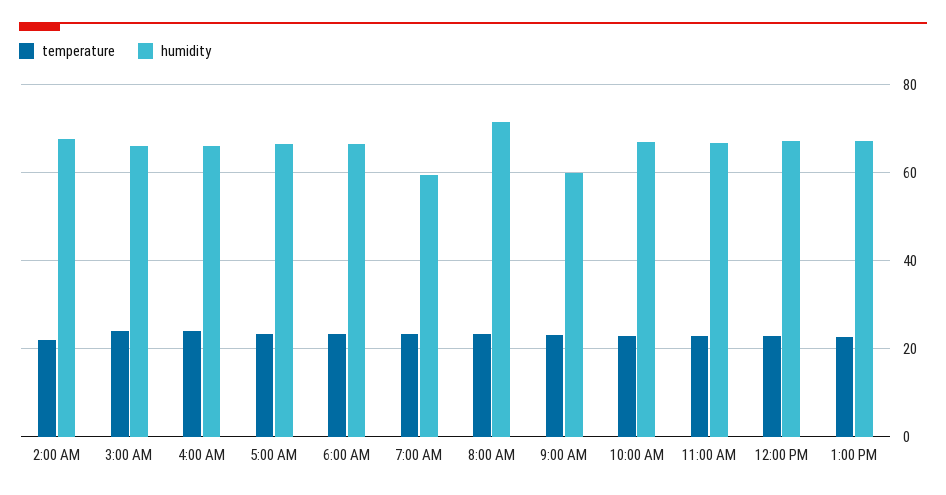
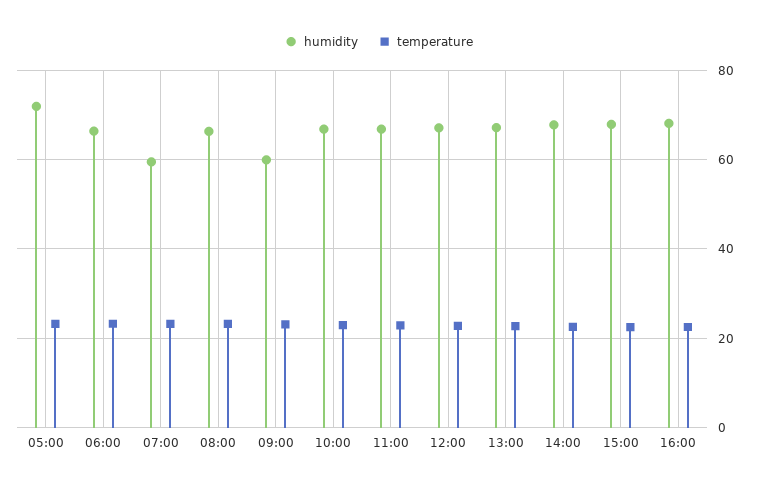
temperature, 2:00 AM: 22 -> none
humidity, 2:00 AM: 68 -> none
temperature, 3:00 AM: 24 -> none
humidity, 3:00 AM: 66 -> none
temperature, 4:00 AM: 24 -> none
humidity, 4:00 AM: 66 -> none
humidity, 5:00 AM: 66 -> 72
humidity, 8:00 AM: 72 -> 66
humidity, 14:00: none -> 68
temperature, 14:00: none -> 22
humidity, 15:00: none -> 68
temperature, 15:00: none -> 22
humidity, 16:00: none -> 68
temperature, 16:00: none -> 22

